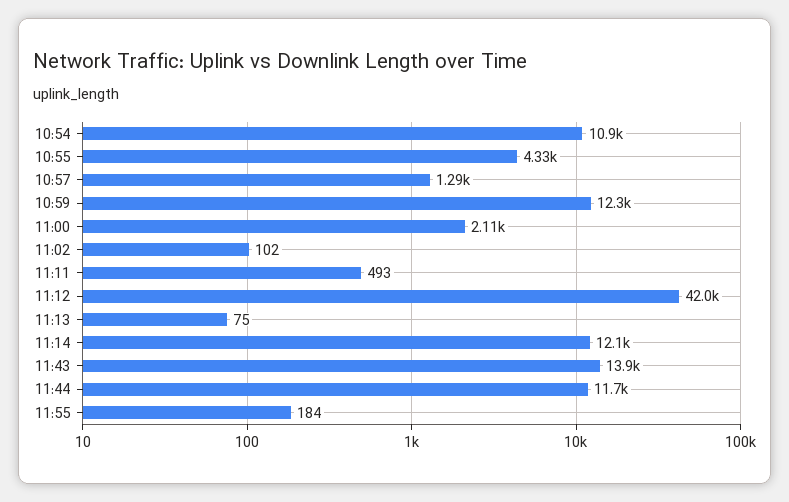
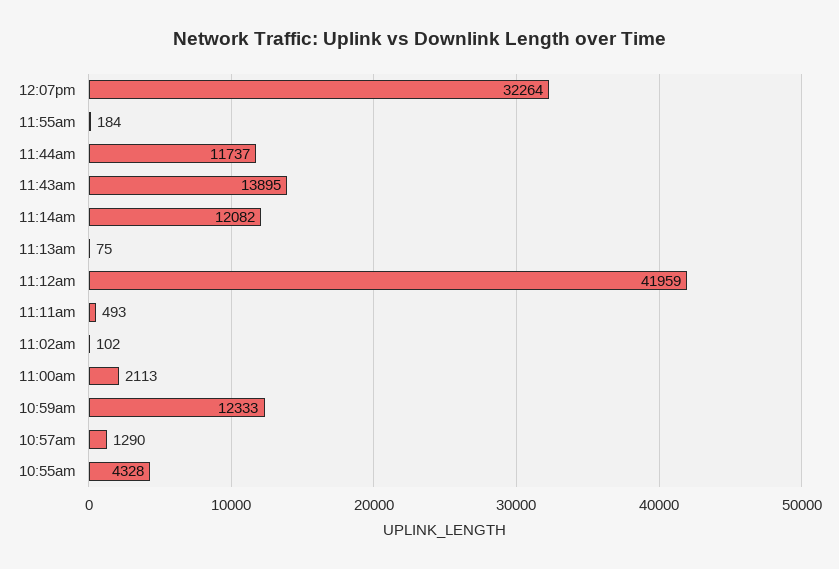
10:54: 10900 -> none
12:07pm: none -> 32264

